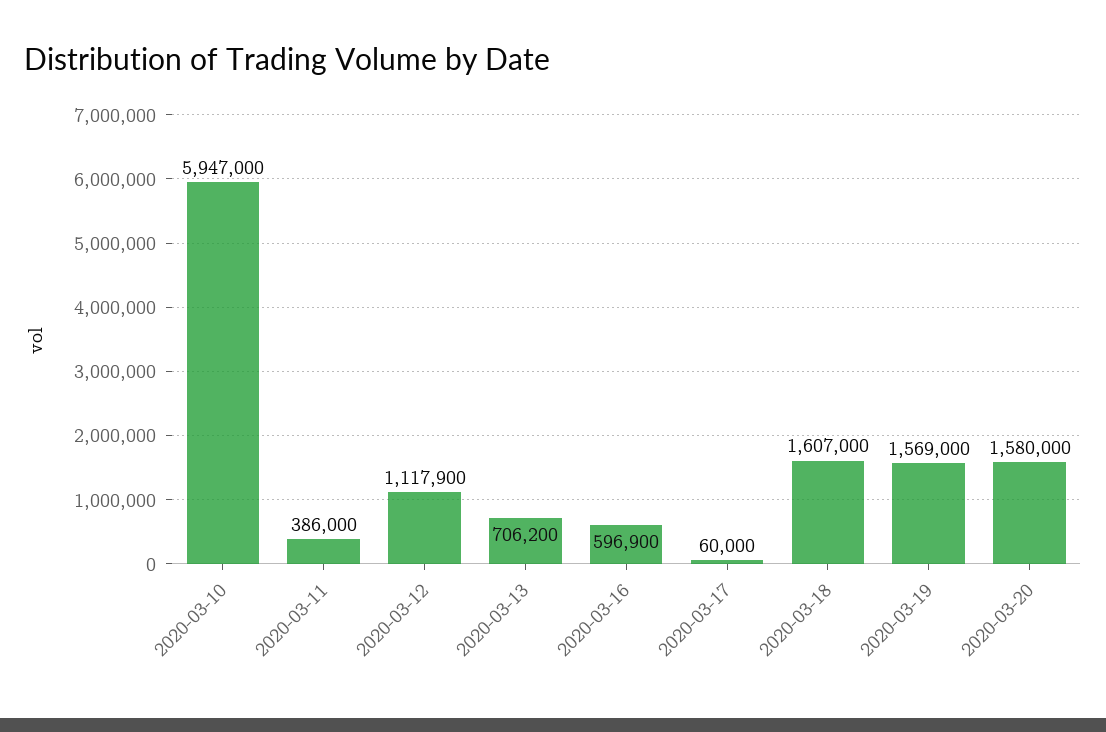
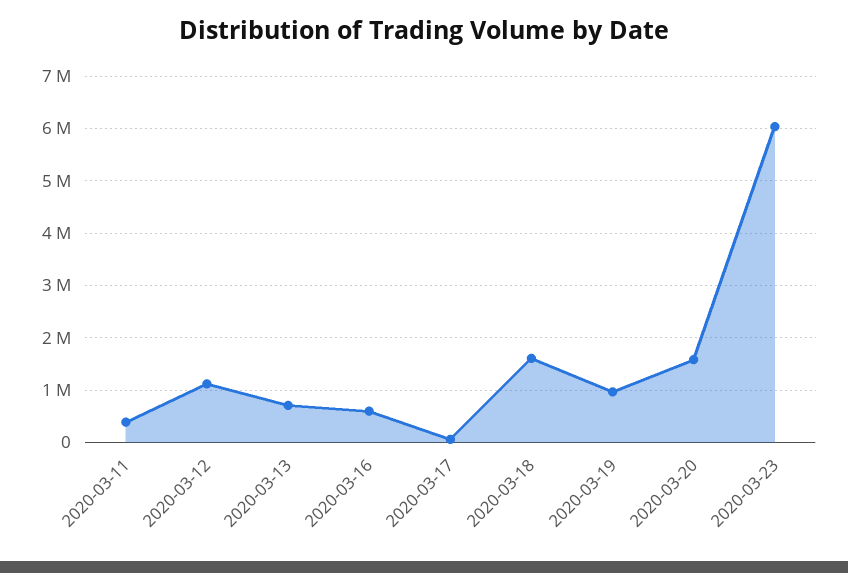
2020-03-10: 5947000 -> none
2020-03-19: 1569000 -> 1000000
2020-03-23: none -> 6000000

